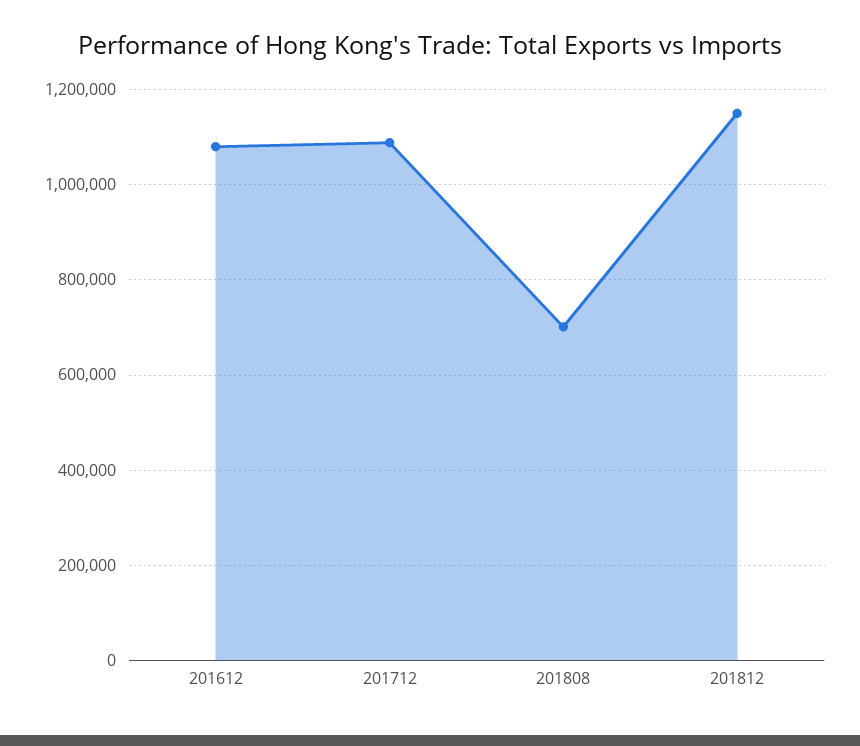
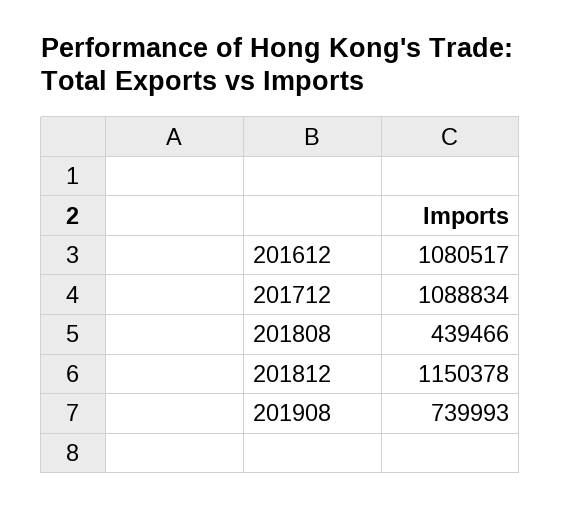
201808: 700000 -> 439466
201908: none -> 739993

